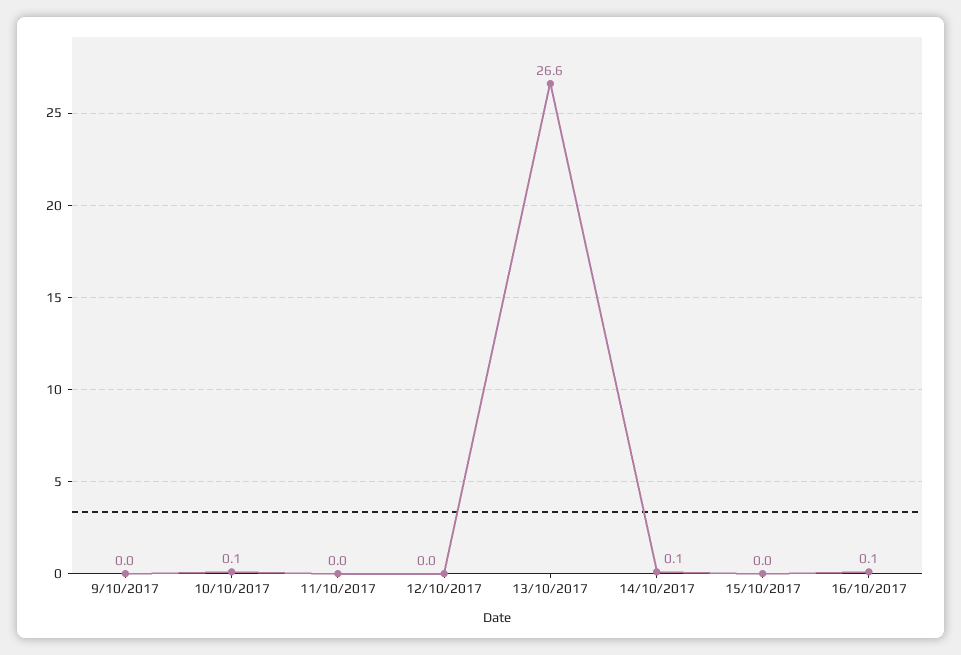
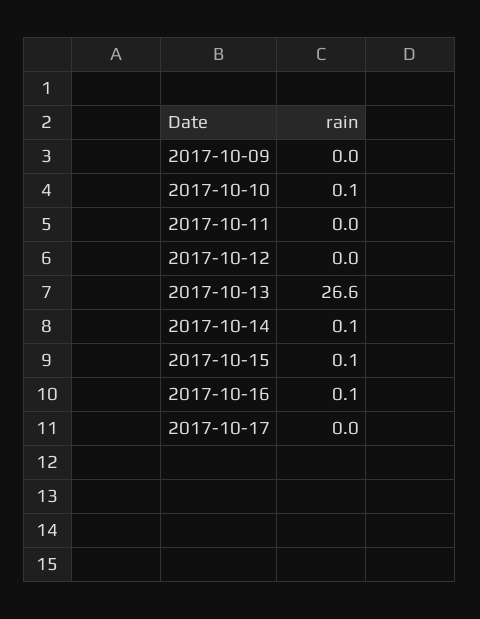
15/10/2017: 0 -> 0.1
2017-10-17: none -> 0

